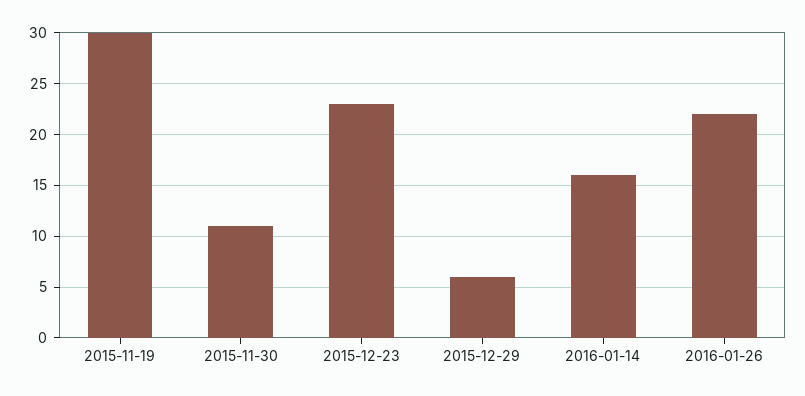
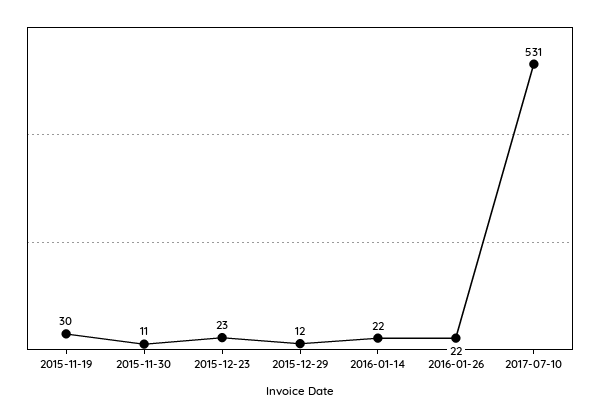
2015-12-29: 6 -> 12
2016-01-14: 16 -> 22
2017-07-10: none -> 531

